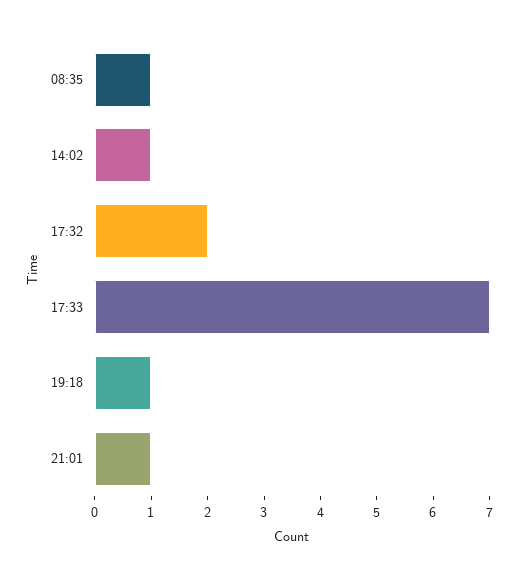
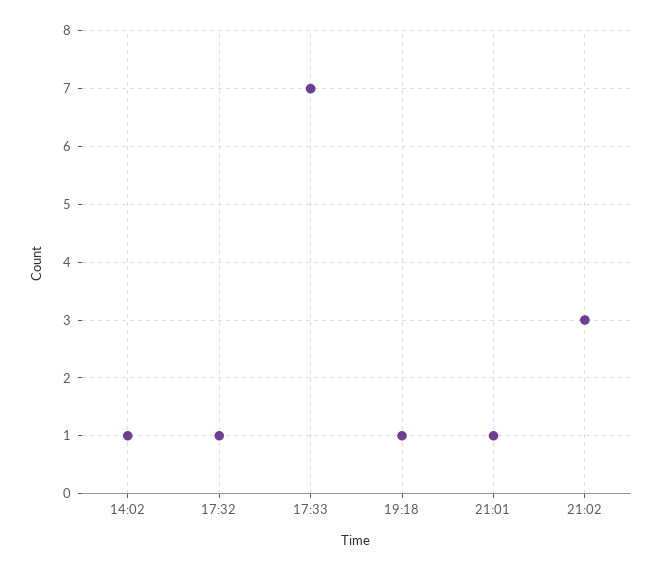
08:35: 1 -> none
17:32: 2 -> 1
21:02: none -> 3

